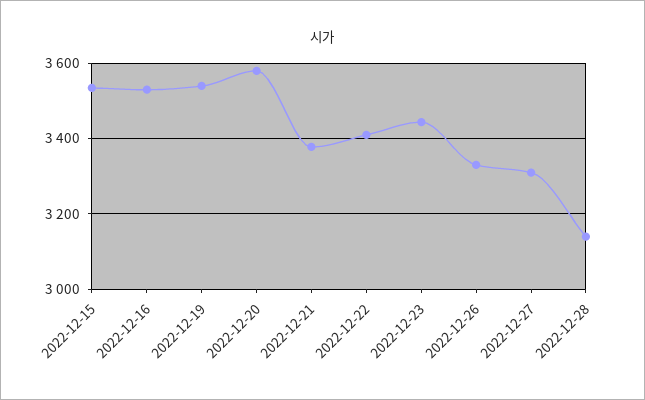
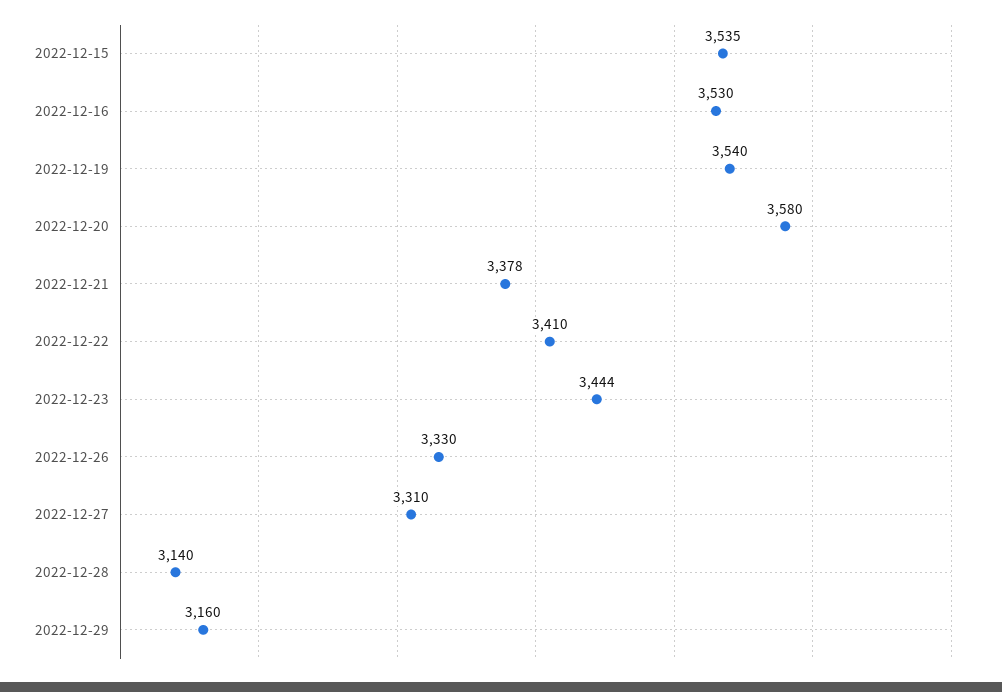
2022-12-29: none -> 3160

